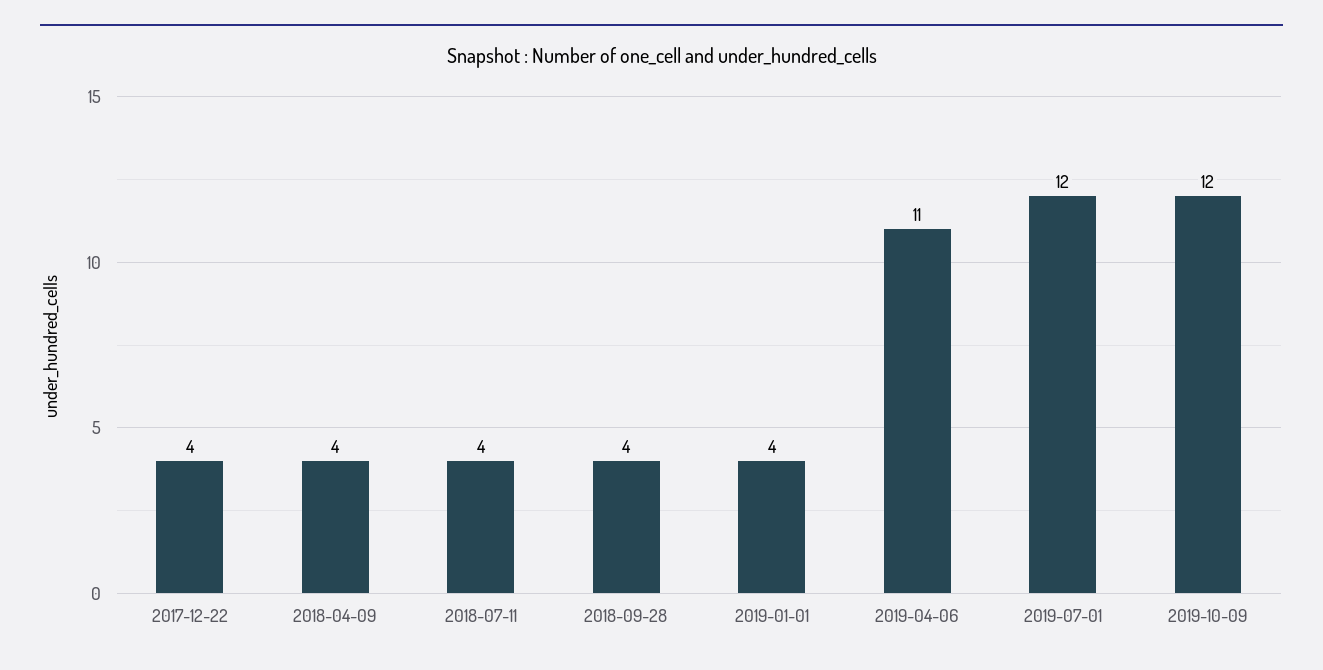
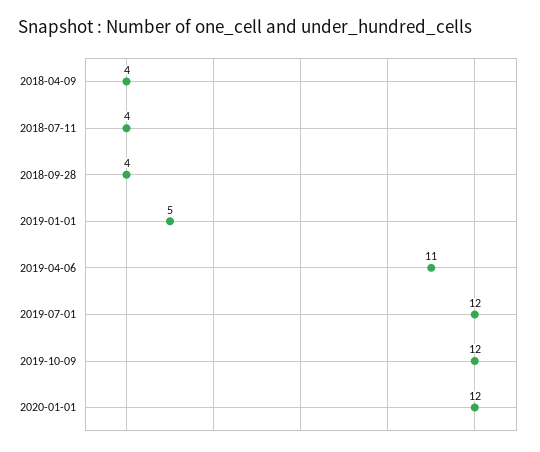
2017-12-22: 4 -> none
2019-01-01: 4 -> 5
2020-01-01: none -> 12

